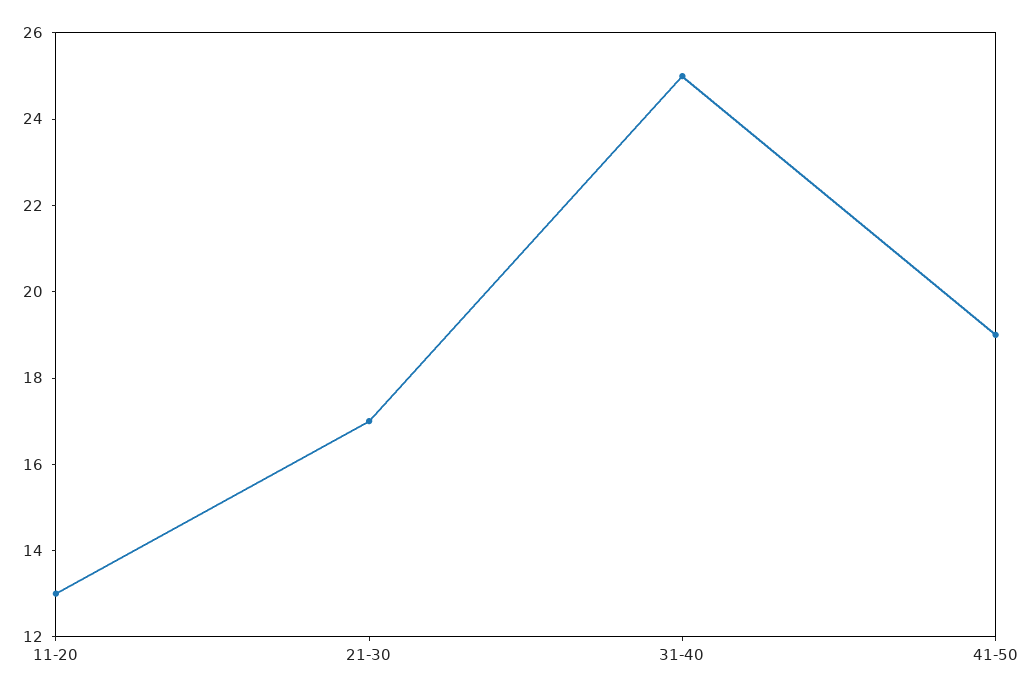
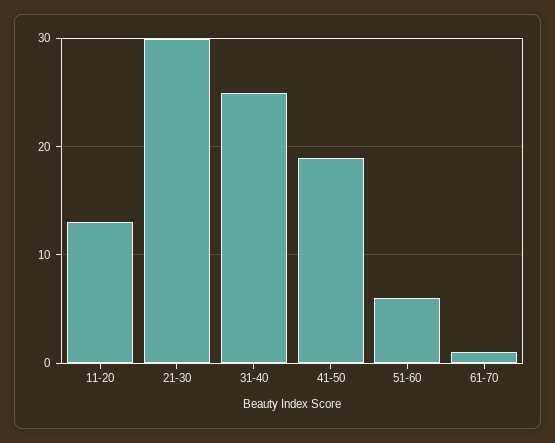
21-30: 17 -> 30
51-60: none -> 6
61-70: none -> 1

